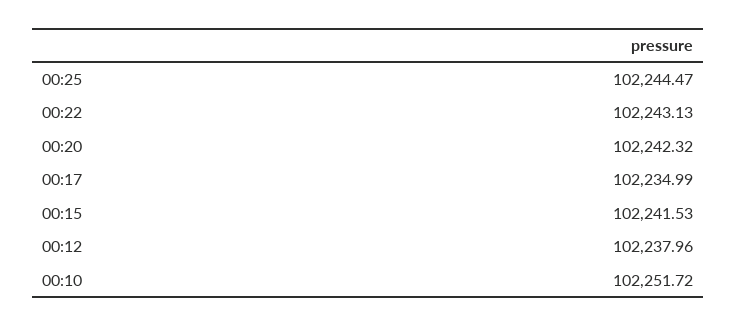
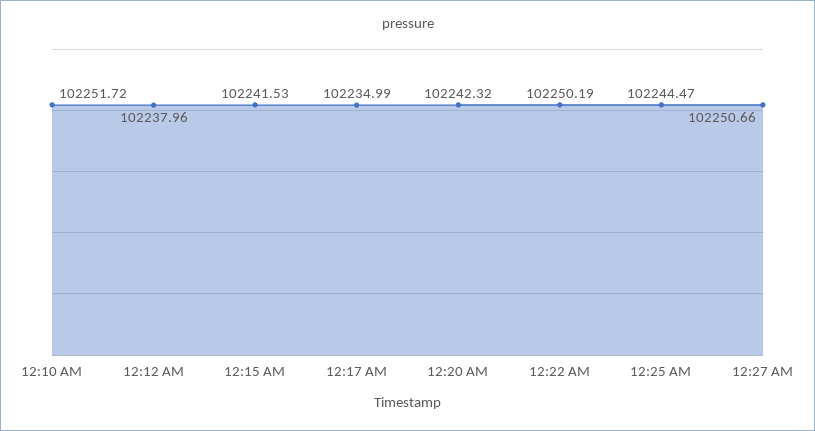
00:22: 102243.13 -> 102250.19
12:27 AM: none -> 102250.66

